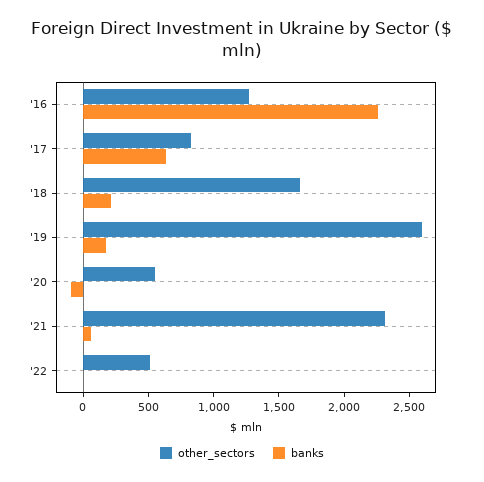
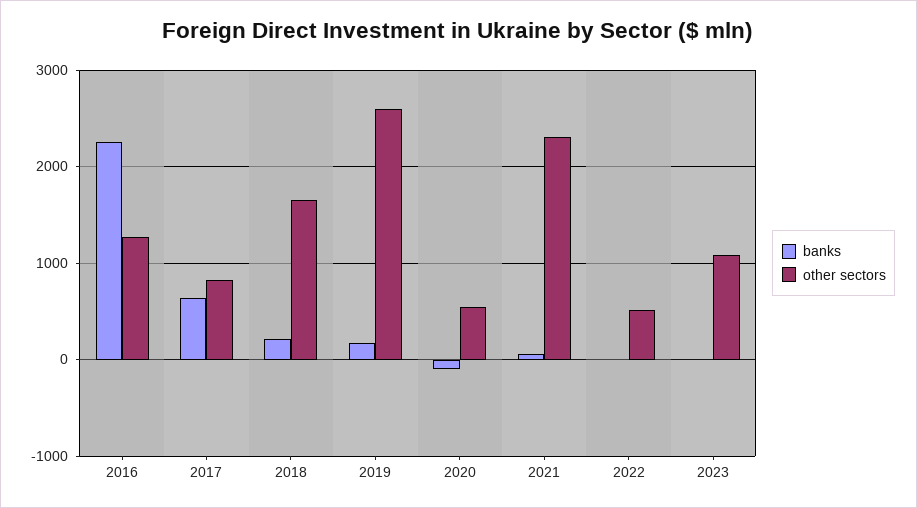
banks, 2023: none -> 0
other_sectors, 2023: none -> 1100

